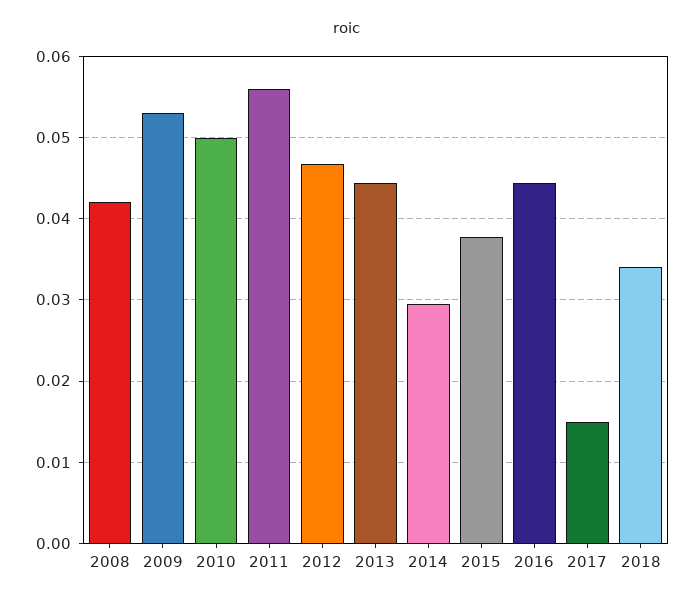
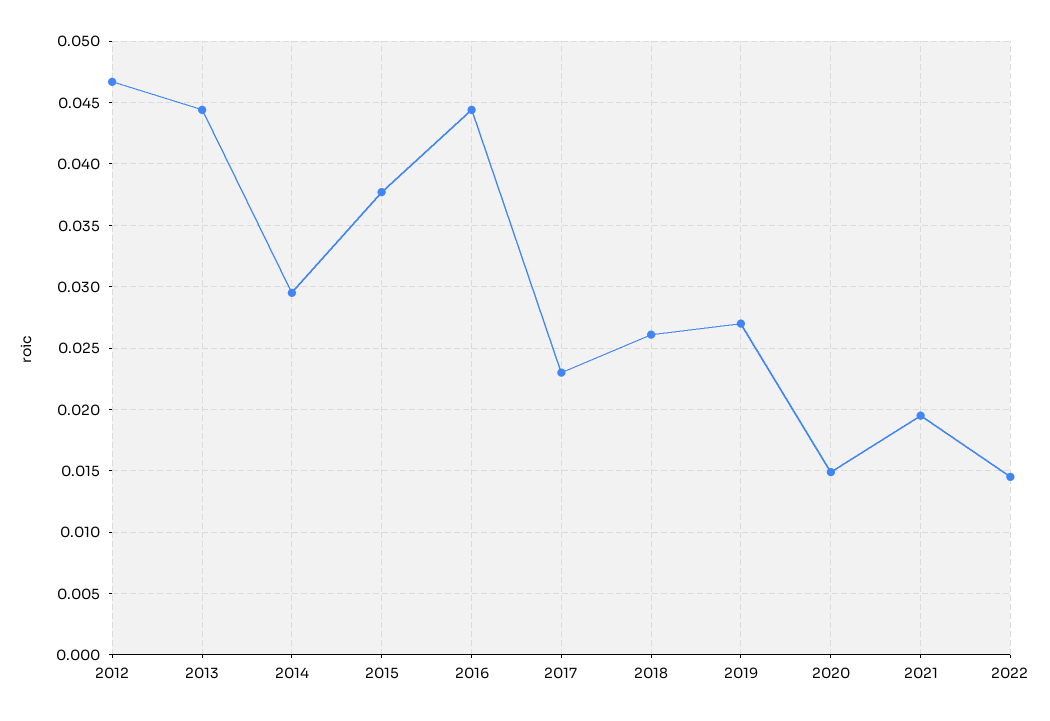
2008: 0.042 -> none
2009: 0.053 -> none
2010: 0.05 -> none
2011: 0.056 -> none
2017: 0.015 -> 0.023
2018: 0.034 -> 0.026
2019: none -> 0.027
2020: none -> 0.015
2021: none -> 0.0195
2022: none -> 0.0145

